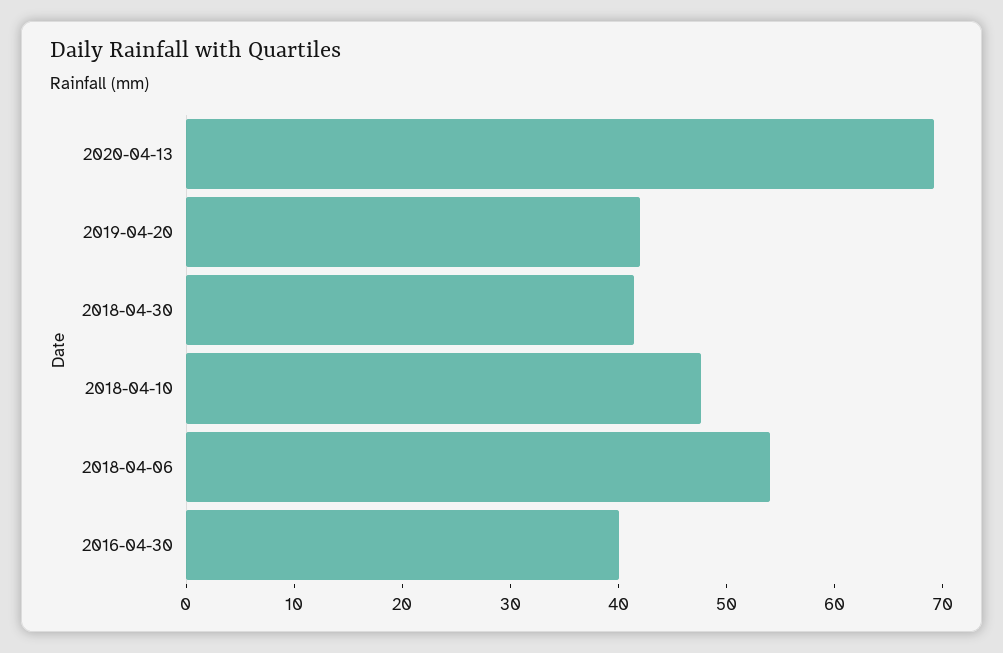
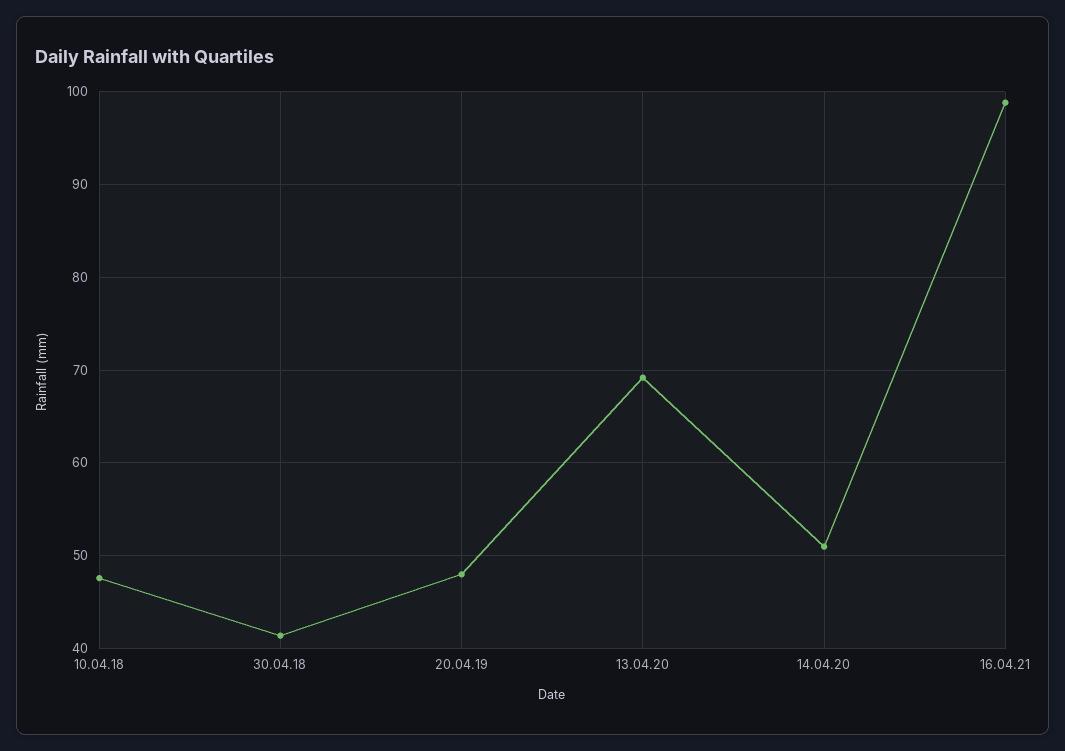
2019-04-20: 42 -> 48
2018-04-06: 54 -> none
2016-04-30: 40 -> none
14.04.20: none -> 51
16.04.21: none -> 99

